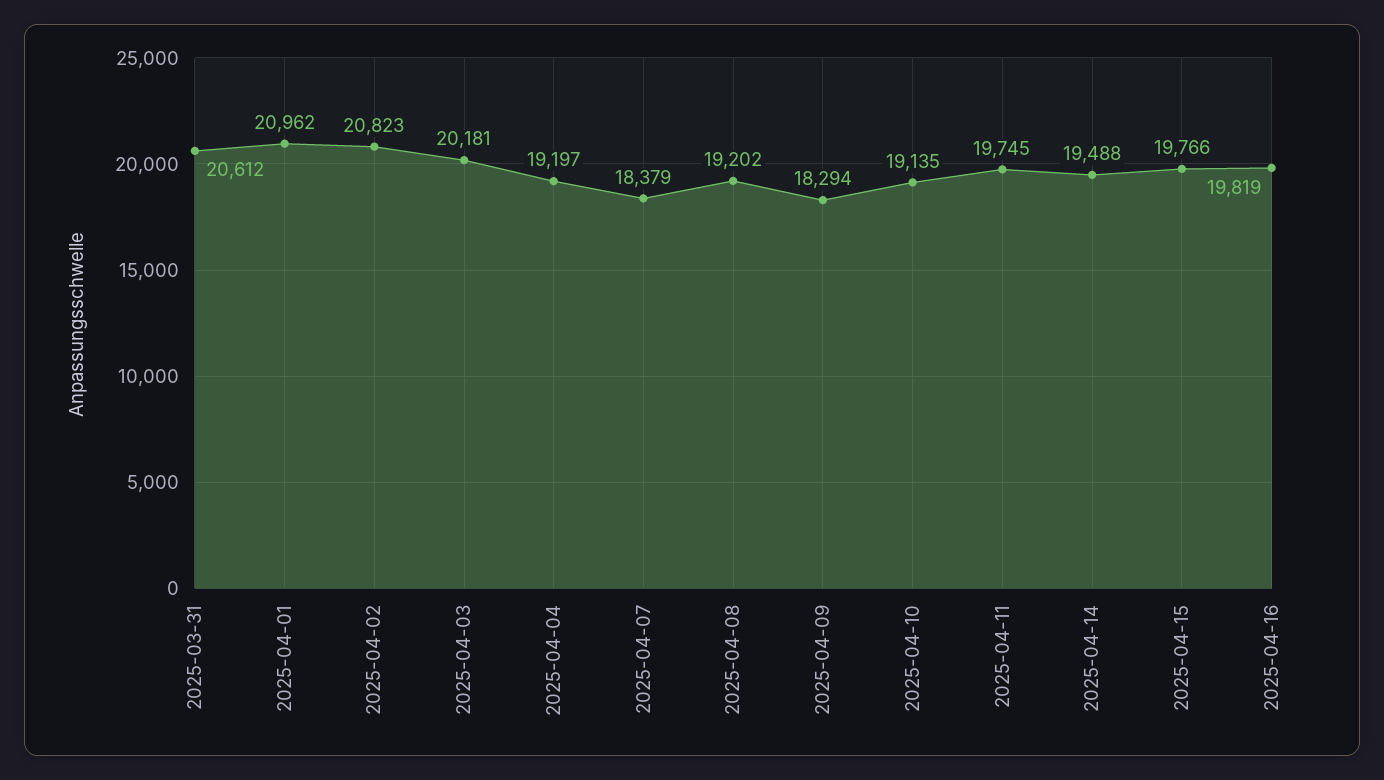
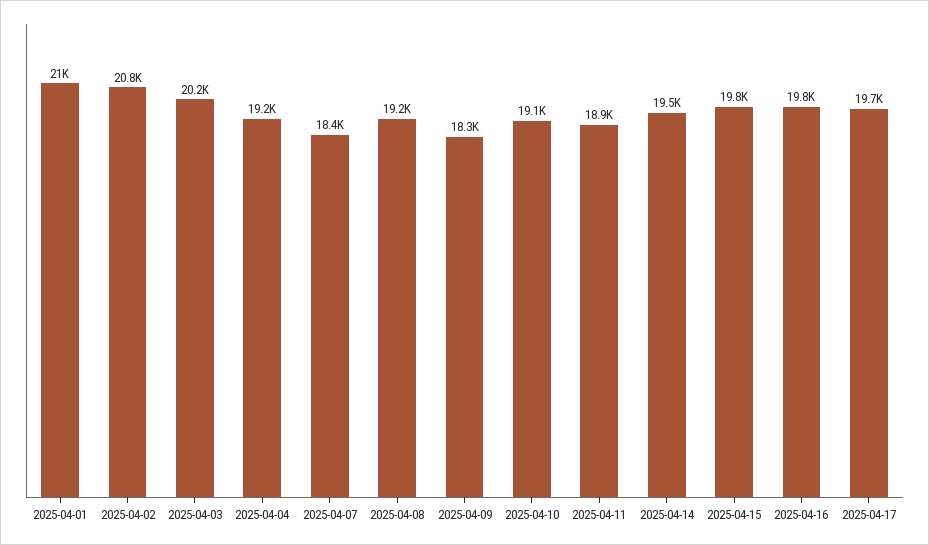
2025-03-31: 20612 -> none
2025-04-11: 19745 -> 18900
2025-04-17: none -> 19700

